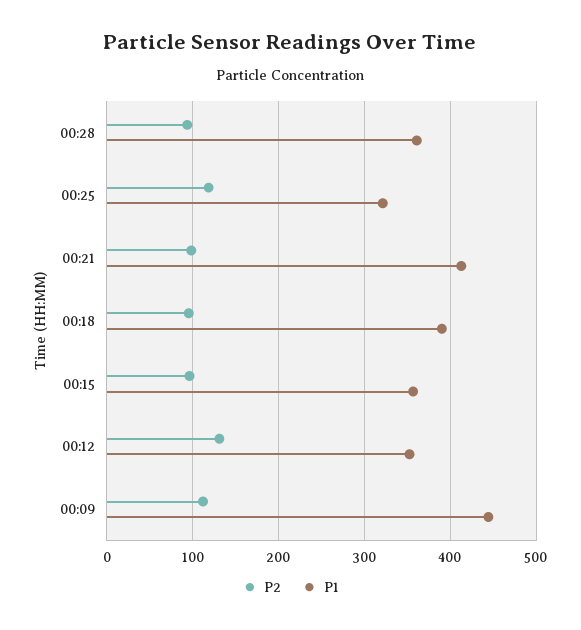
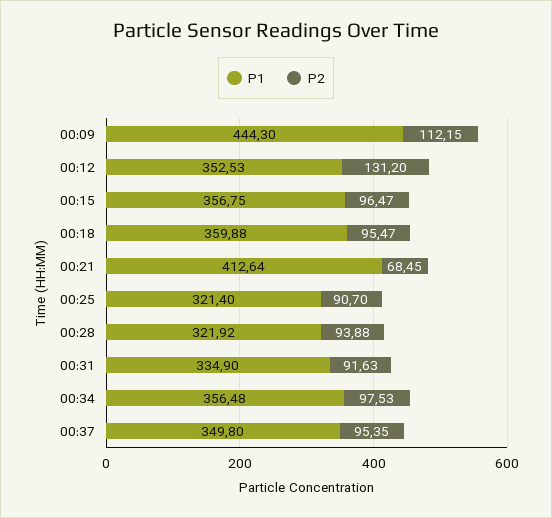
P1, 00:28: 360 -> 321.92
P2, 00:25: 120 -> 90.7
P2, 00:21: 100 -> 68.45
P1, 00:18: 390 -> 359.88
P1, 00:31: none -> 334.9
P2, 00:31: none -> 91.63
P1, 00:34: none -> 356.48
P2, 00:34: none -> 97.53
P1, 00:37: none -> 349.8
P2, 00:37: none -> 95.35

